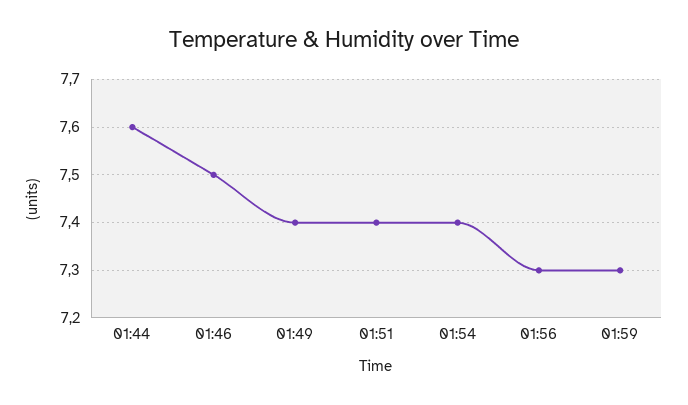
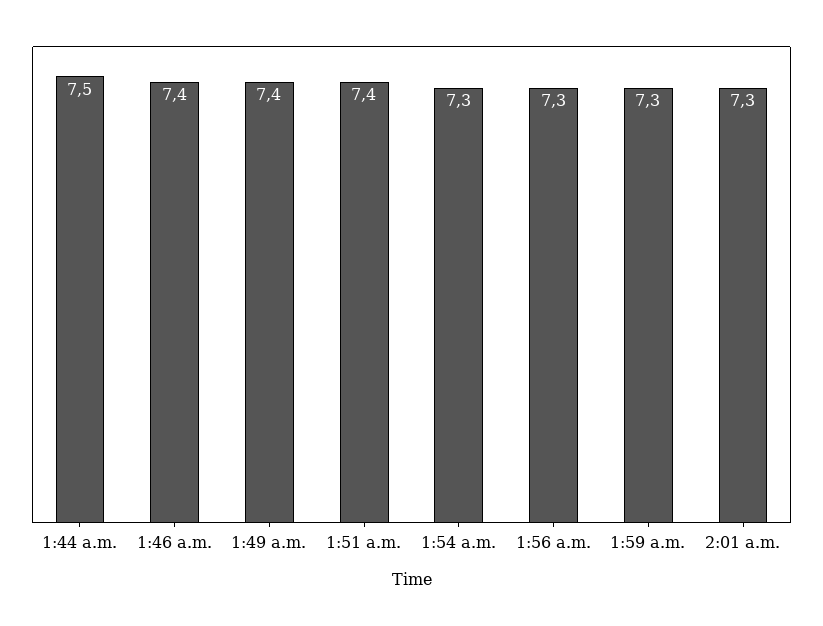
01:44: 7.6 -> 7.5
01:46: 7.5 -> 7.4
01:54: 7.4 -> 7.3
2:01 a.m.: none -> 7.3

